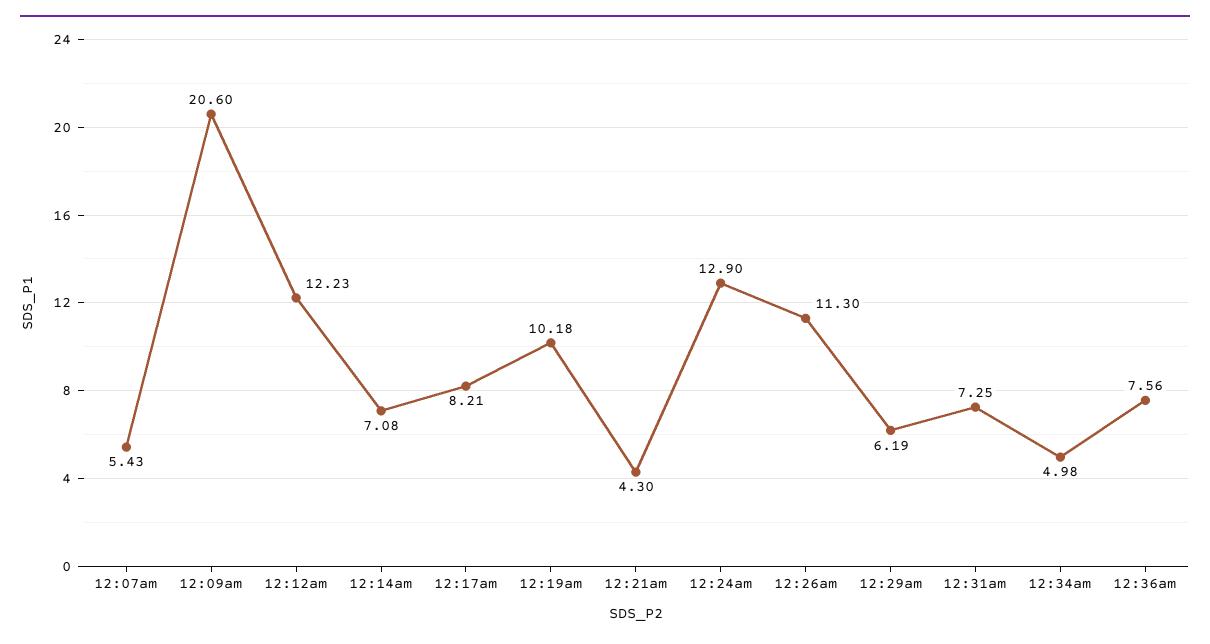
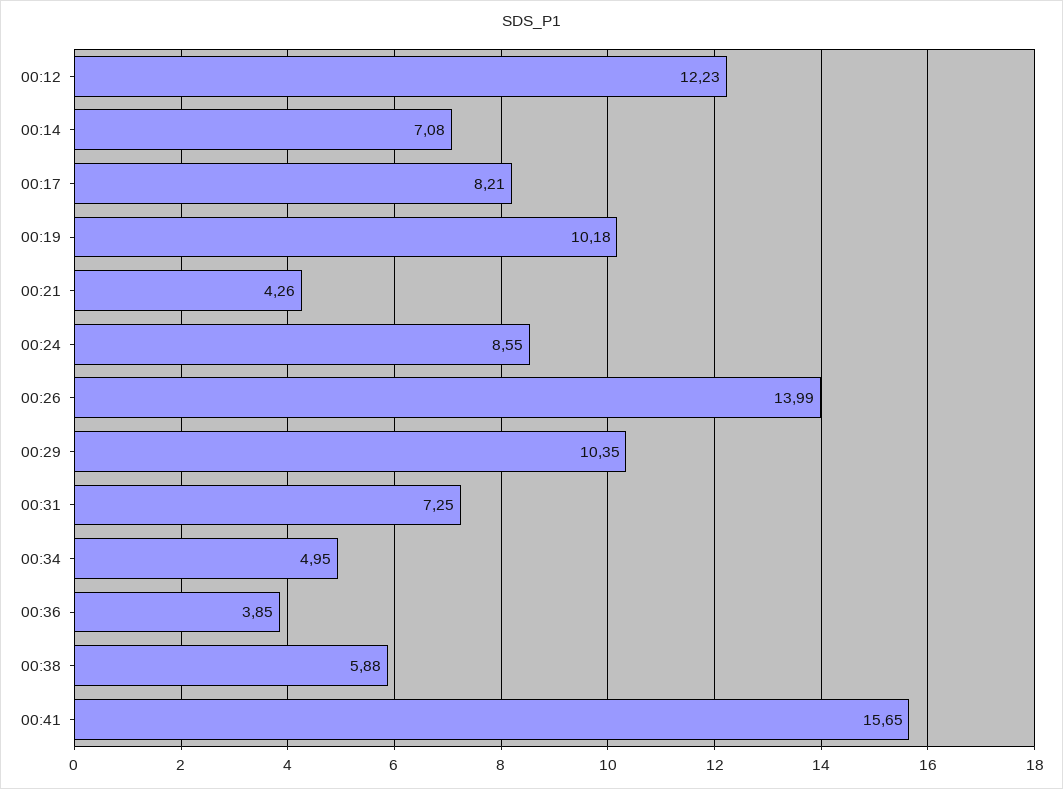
12:07am: 5.43 -> none
12:09am: 20.6 -> none
12:21am: 4.3 -> 4.26
12:24am: 12.9 -> 8.55
12:26am: 11.3 -> 13.99
12:29am: 6.19 -> 10.35
12:34am: 4.98 -> 4.95
12:36am: 7.56 -> 3.85
00:38: none -> 5.88
00:41: none -> 15.65

